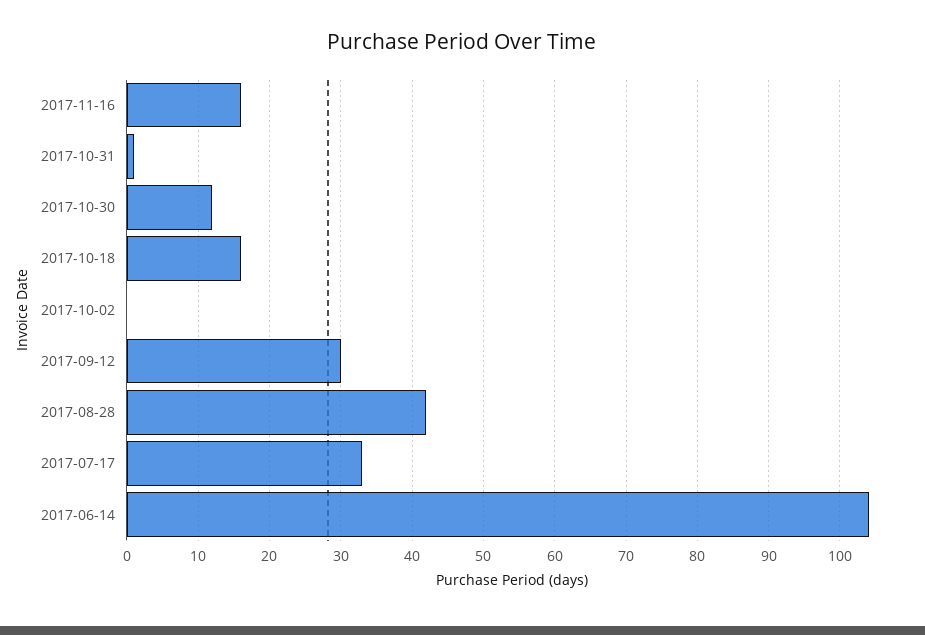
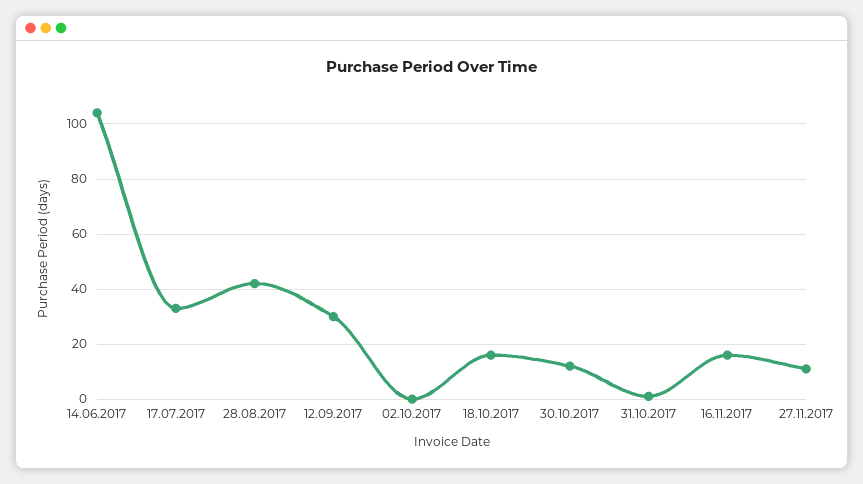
27.11.2017: none -> 10

